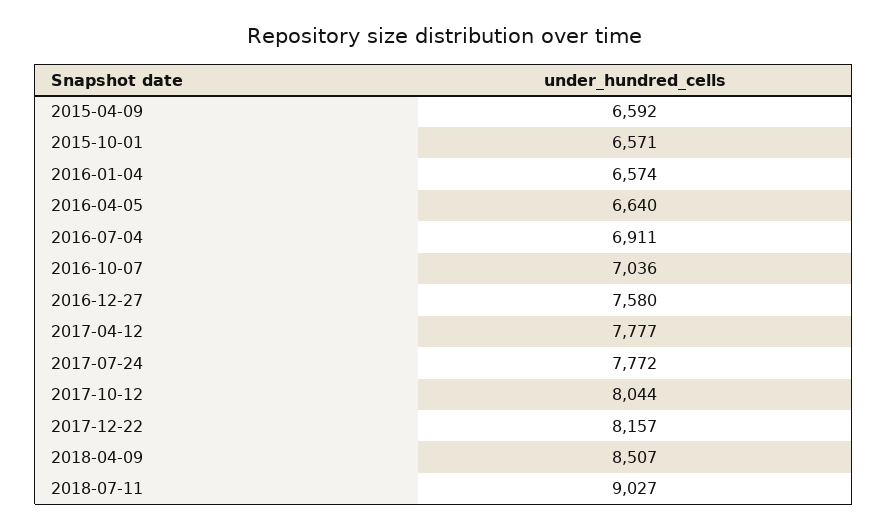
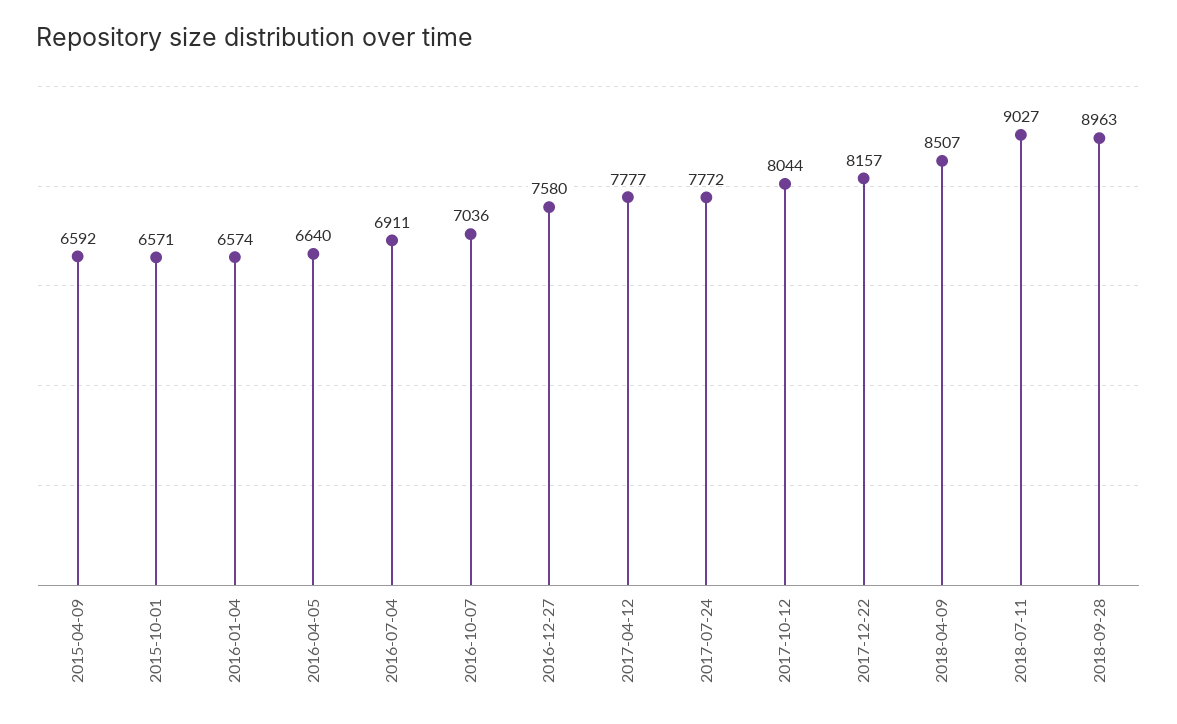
2018-09-28: none -> 8963

